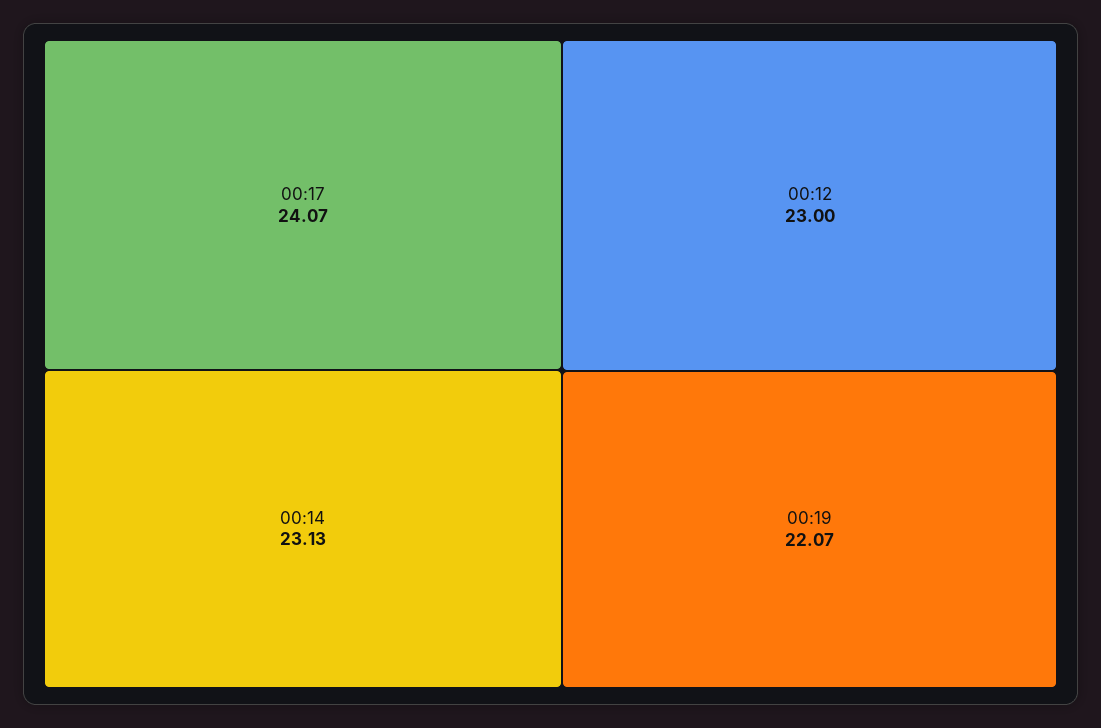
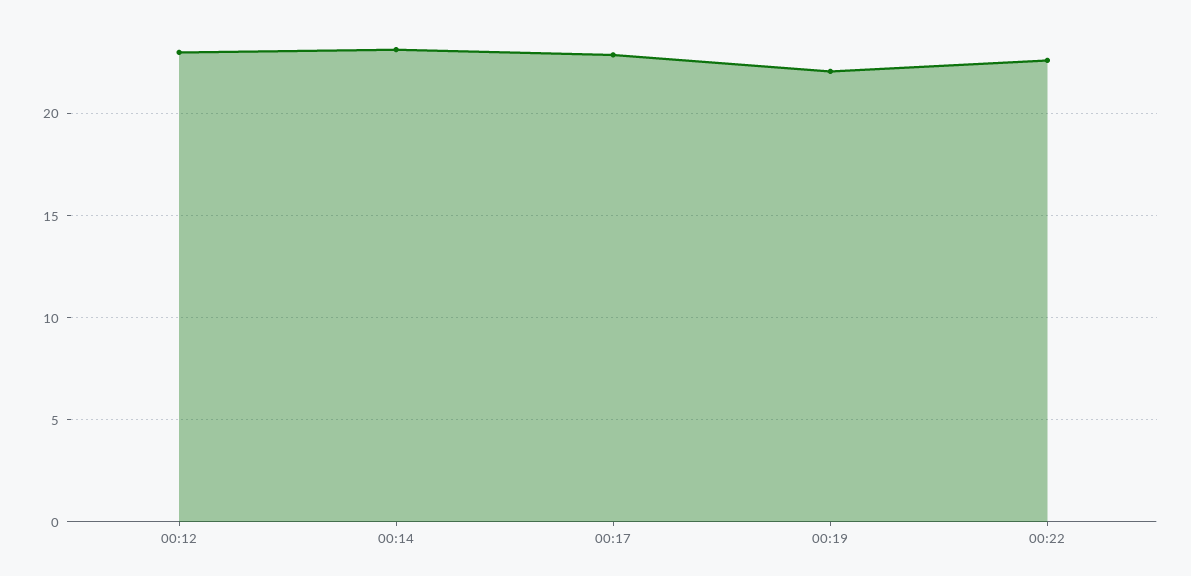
00:17: 24.07 -> 23
00:22: none -> 22.5

